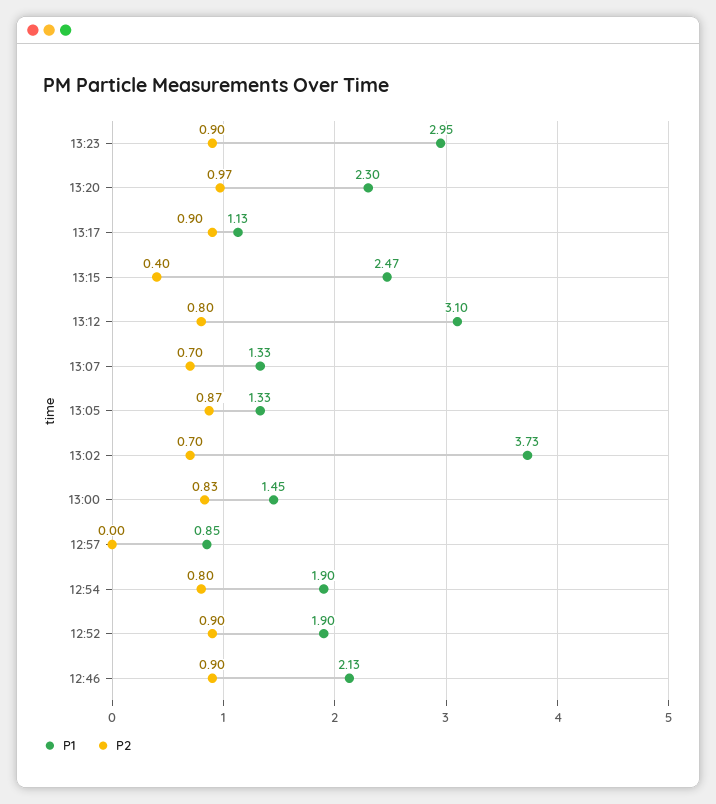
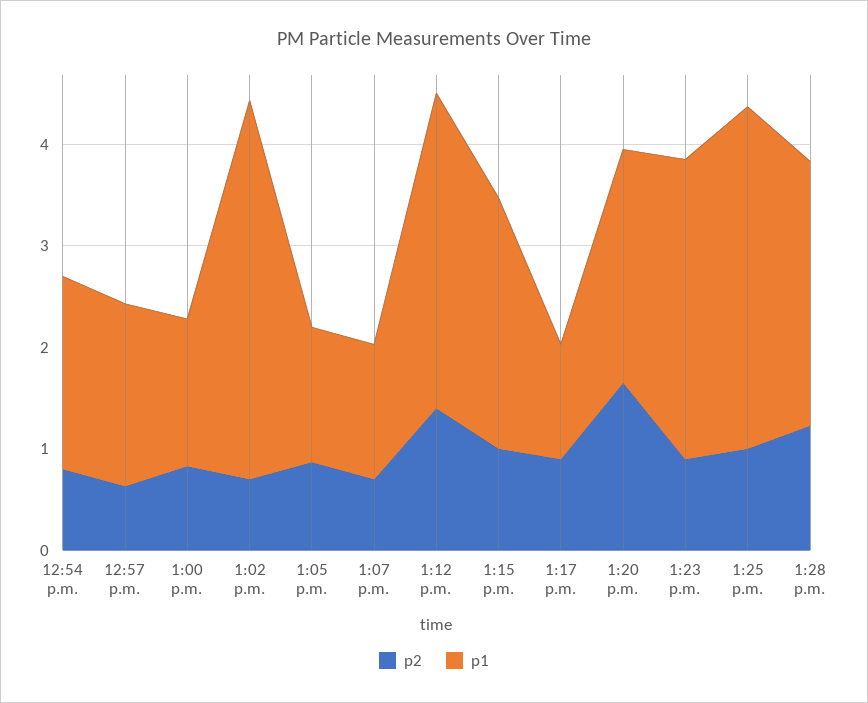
P2, 13:20: 0.97 -> 1.6
P2, 13:15: 0.4 -> 1
P2, 13:12: 0.8 -> 1.4
P1, 12:57: 0.85 -> 1.8
P2, 12:57: 0 -> 0.6
P1, 12:52: 1.9 -> none
P2, 12:52: 0.9 -> none
P1, 12:46: 2.13 -> none
P2, 12:46: 0.9 -> none
P2, 1:25 p.m.: none -> 1
P1, 1:25 p.m.: none -> 3.4
P2, 1:28 p.m.: none -> 1.2
P1, 1:28 p.m.: none -> 2.6

